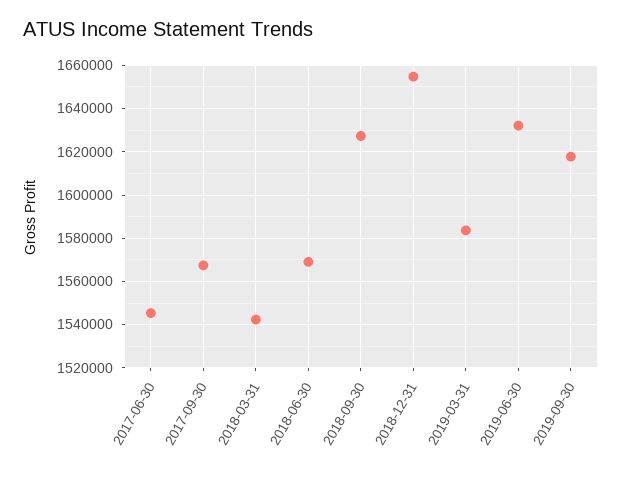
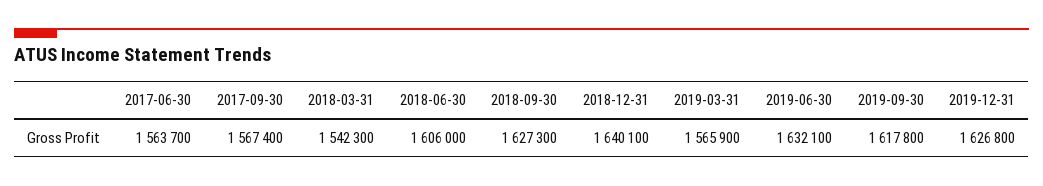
2017-06-30: 1545000 -> 1563700
2018-06-30: 1570000 -> 1606000
2018-12-31: 1655000 -> 1640100
2019-03-31: 1585000 -> 1565900
2019-12-31: none -> 1626800

